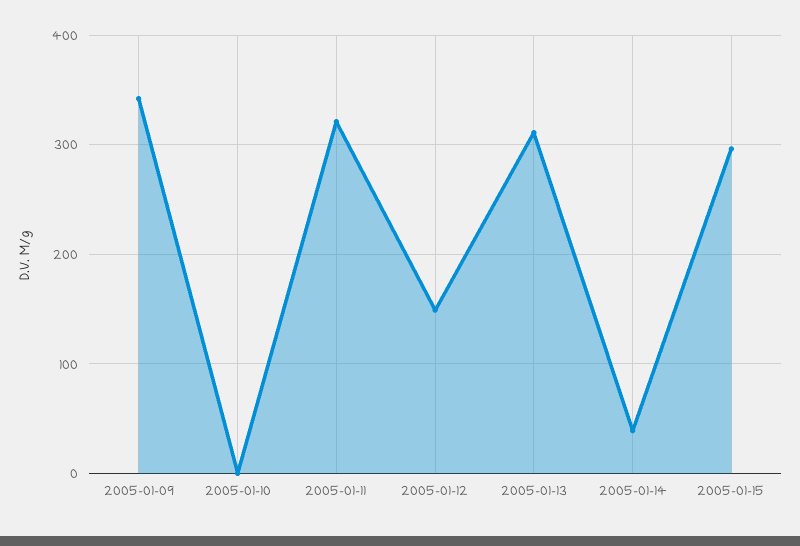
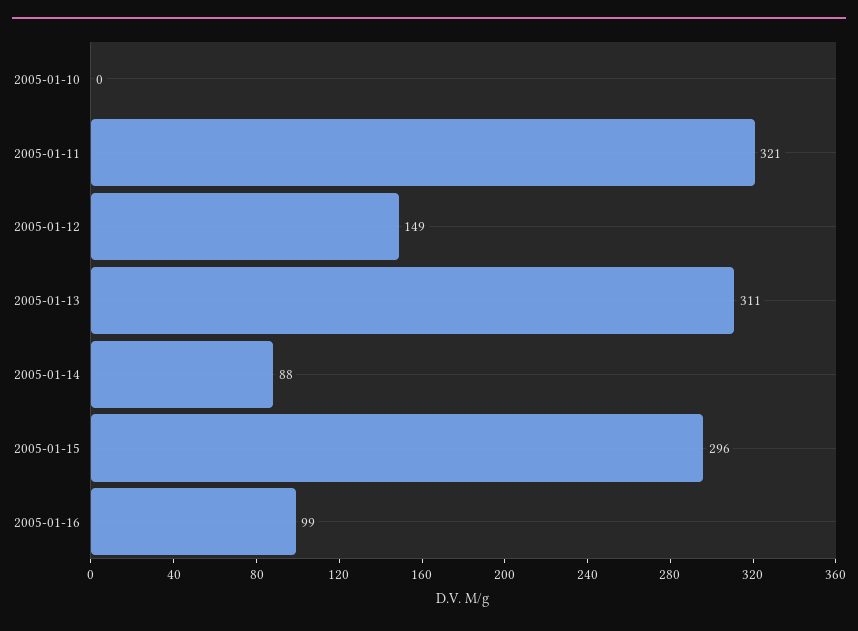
2005-01-09: 340 -> none
2005-01-14: 40 -> 88
2005-01-16: none -> 99

